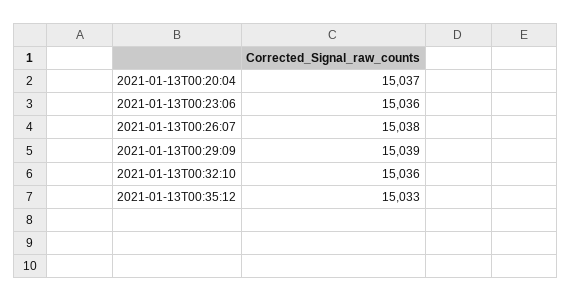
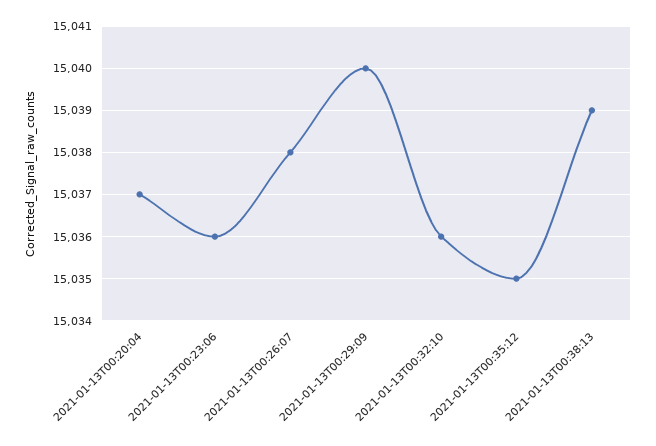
2021-01-13T00:29:09: 15039 -> 15040
2021-01-13T00:35:12: 15033 -> 15035
2021-01-13T00:38:13: none -> 15039

